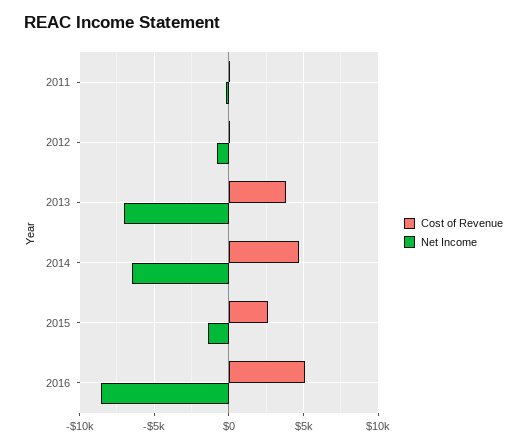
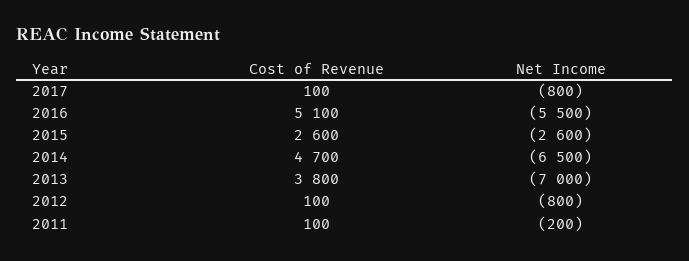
Net Income, 2015: -1500 -> -2600
Net Income, 2016: -8500 -> -5500
Cost of Revenue, 2017: none -> 100
Net Income, 2017: none -> -800

